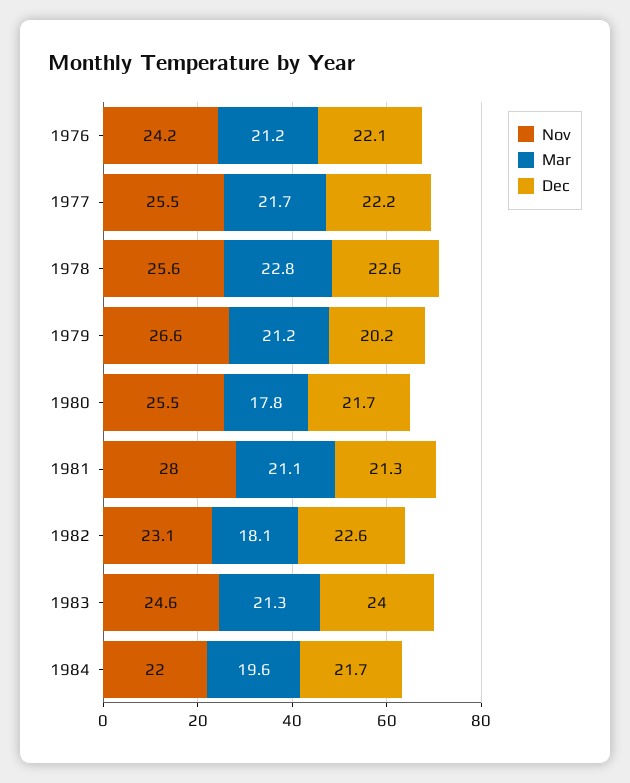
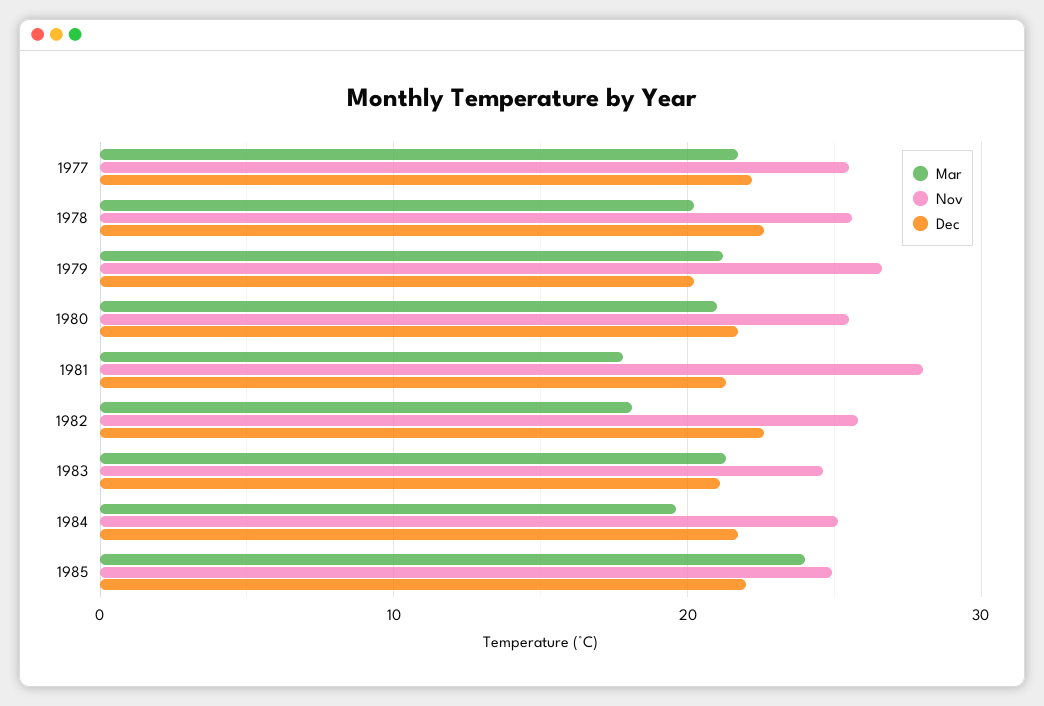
Nov, 1976: 24.2 -> none
Mar, 1976: 21.2 -> none
Dec, 1976: 22.1 -> none
Mar, 1978: 22.8 -> 20
Mar, 1980: 17.8 -> 21
Mar, 1981: 21.1 -> 18
Nov, 1982: 23.1 -> 26
Dec, 1983: 24 -> 21
Nov, 1984: 22 -> 25
Mar, 1985: none -> 24
Nov, 1985: none -> 25
Dec, 1985: none -> 22

